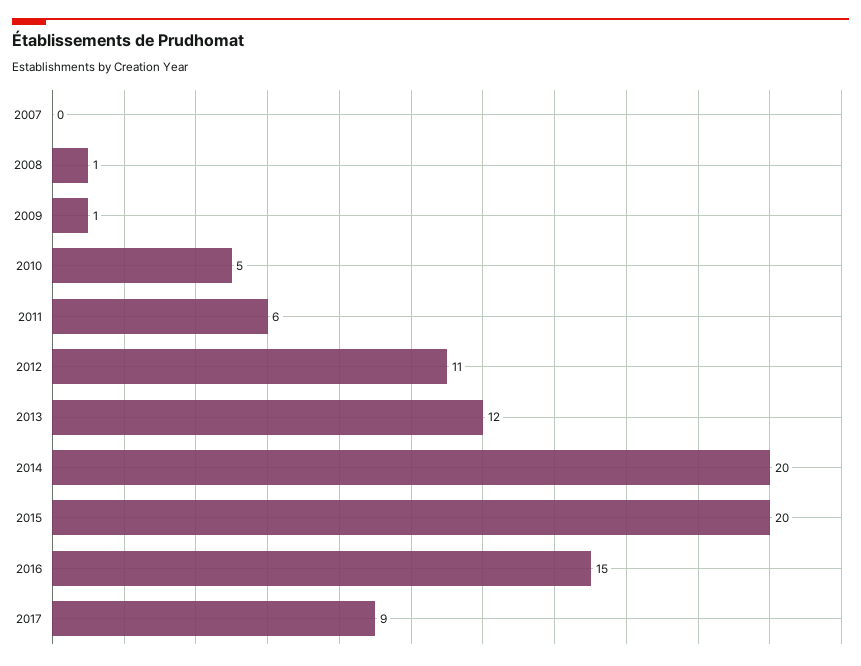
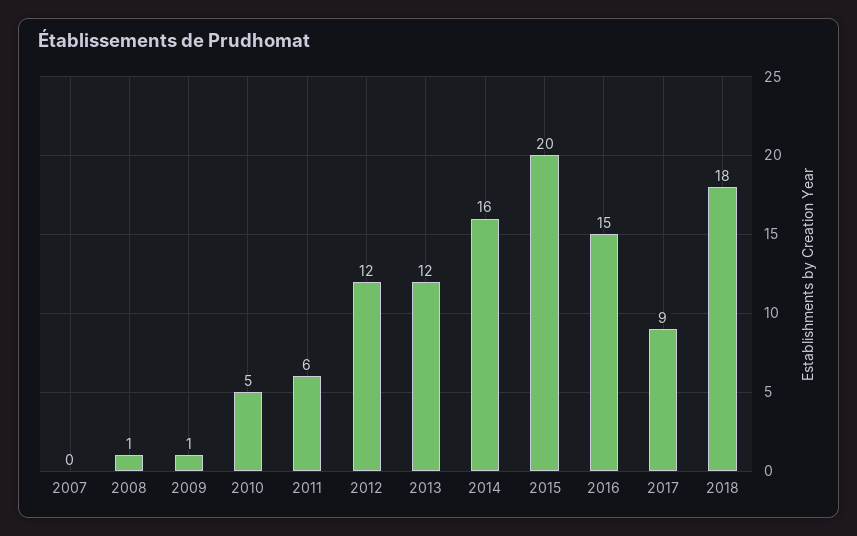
2012: 11 -> 12
2014: 20 -> 16
2018: none -> 18

